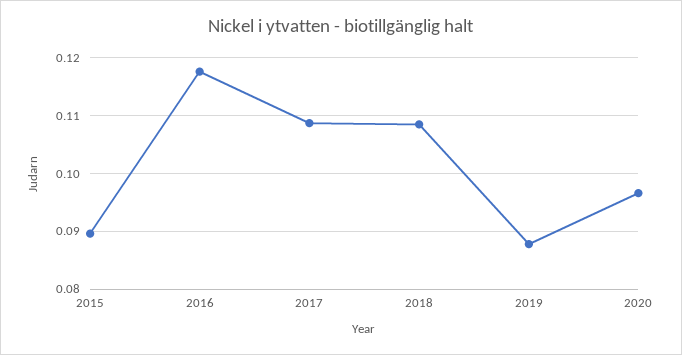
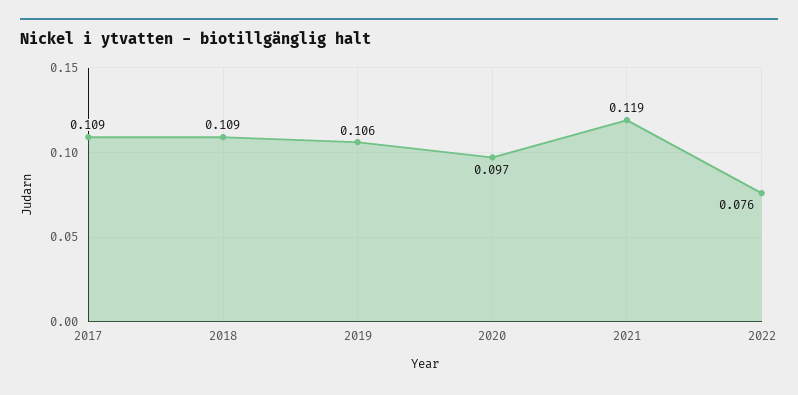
2015: 0.09 -> none
2016: 0.118 -> none
2019: 0.088 -> 0.106
2021: none -> 0.119
2022: none -> 0.076

